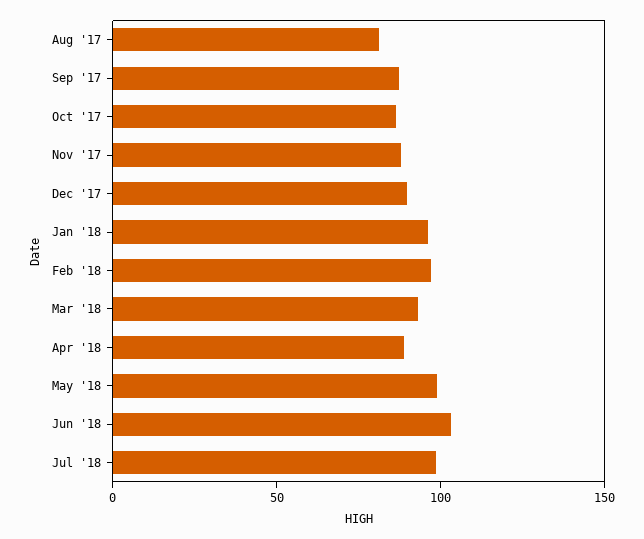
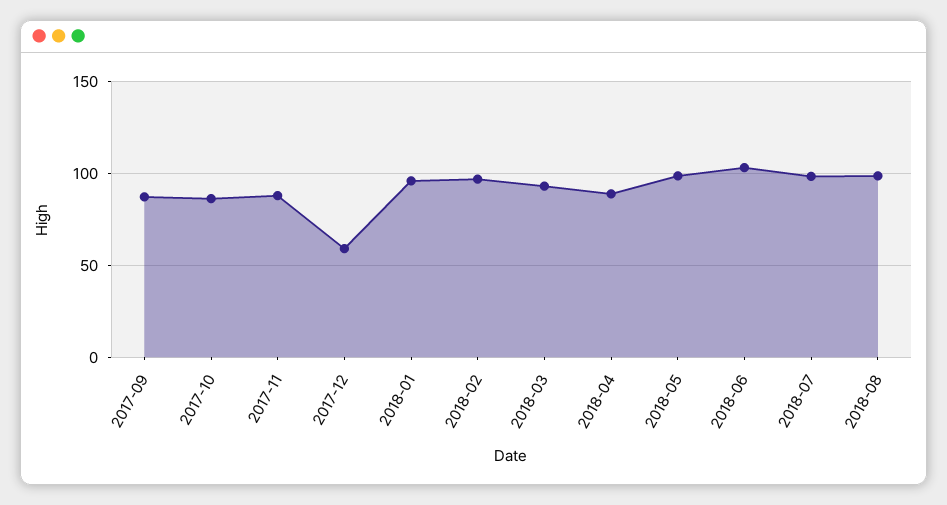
Aug '17: 80 -> none
Dec '17: 90 -> 60
2018-08: none -> 100

